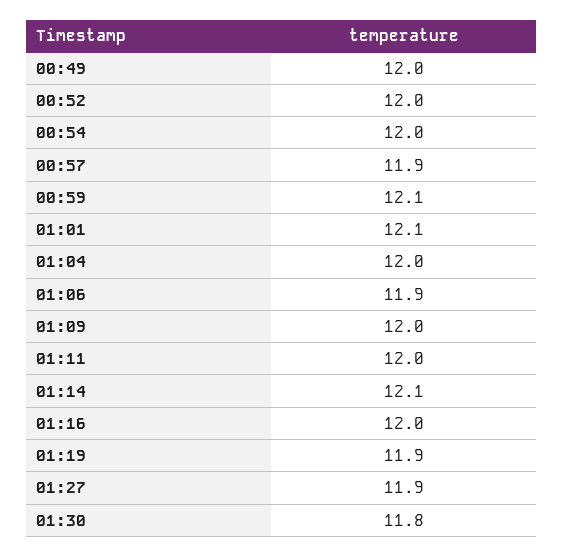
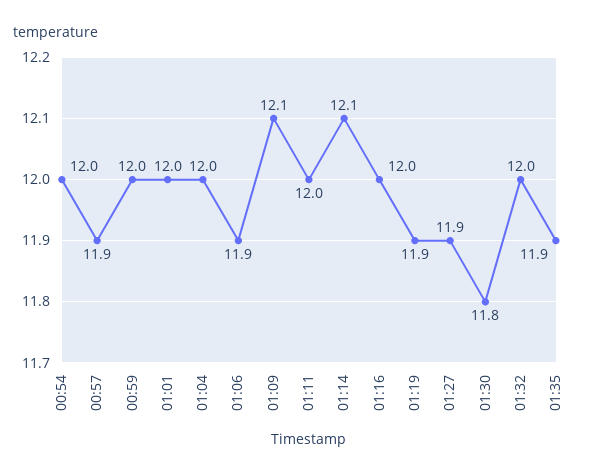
00:49: 12 -> none
00:52: 12 -> none
00:59: 12.1 -> 12
01:01: 12.1 -> 12
01:09: 12 -> 12.1
01:32: none -> 12
01:35: none -> 11.9

